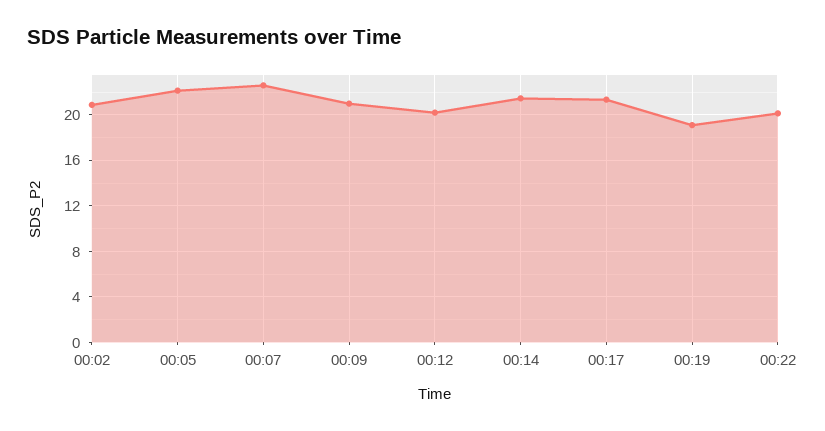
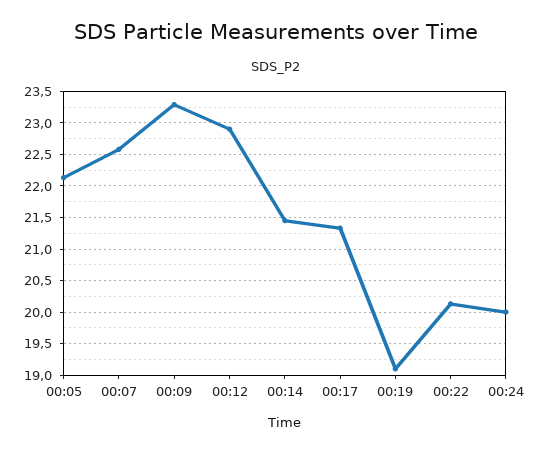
00:02: 21 -> none
00:09: 21 -> 23.3
00:12: 20 -> 22.9
00:24: none -> 20

